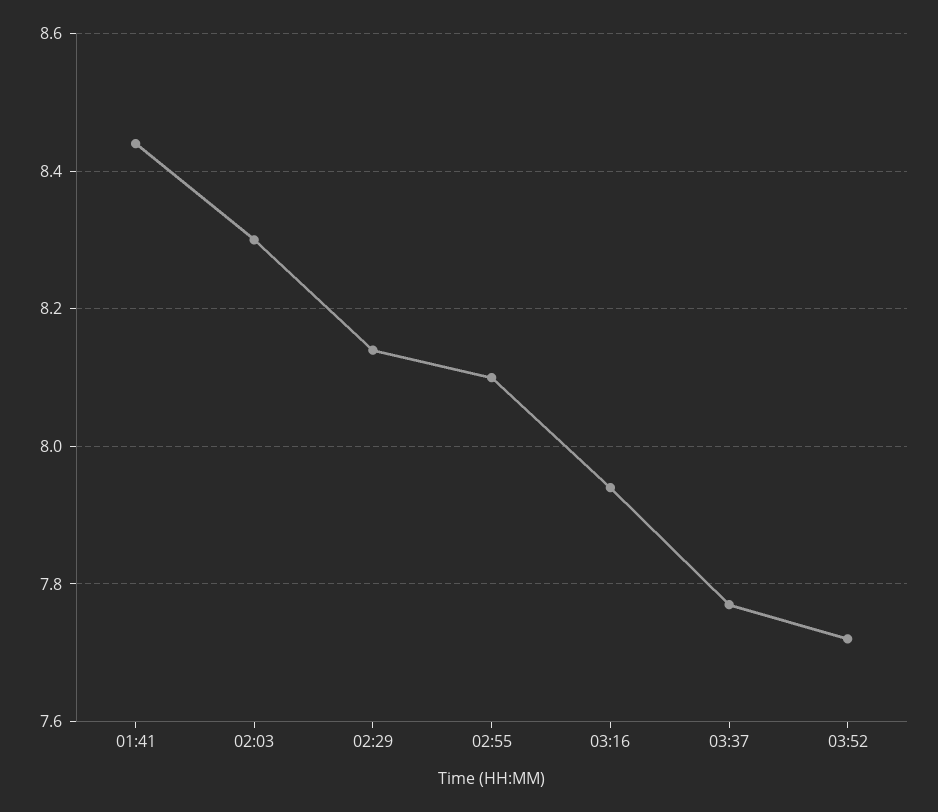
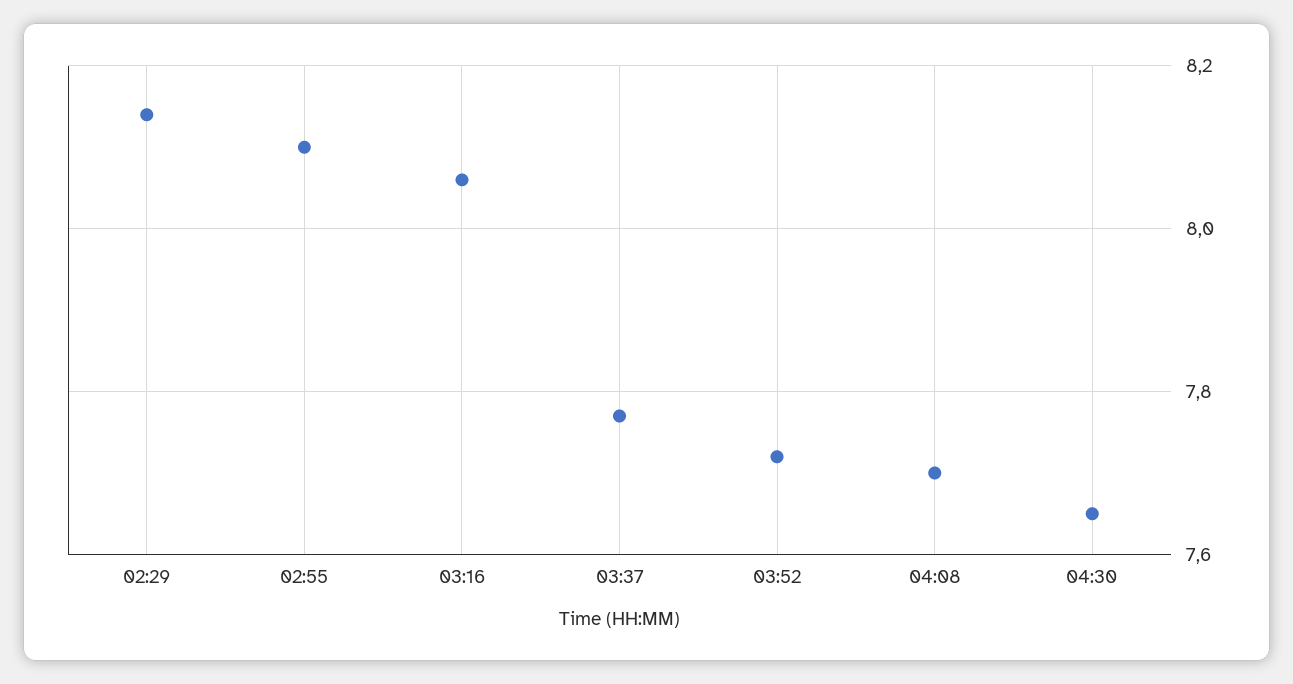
01:41: 8.45 -> none
02:03: 8.3 -> none
03:16: 7.95 -> 8.05
04:08: none -> 7.7
04:30: none -> 7.65

